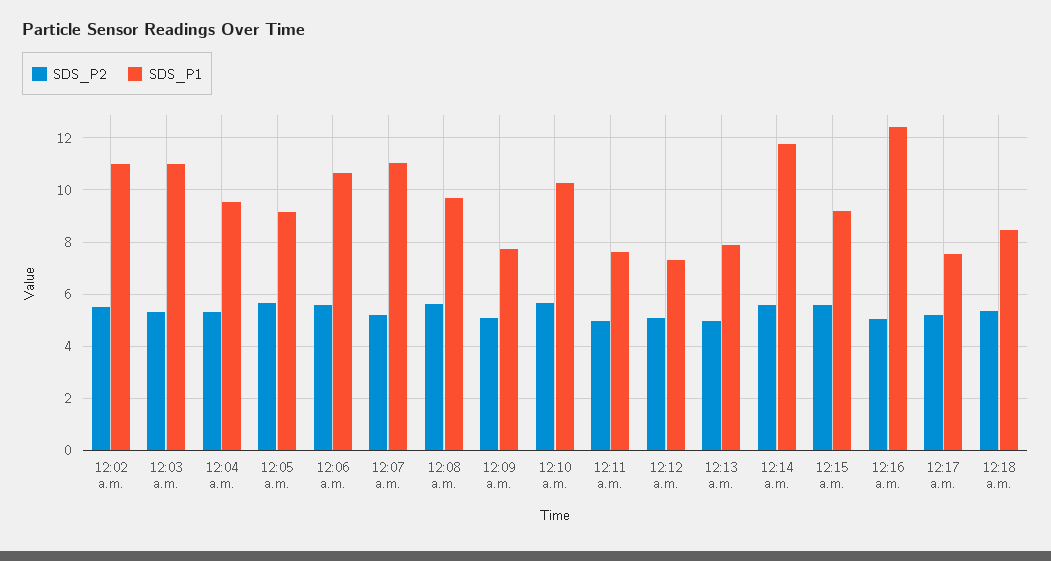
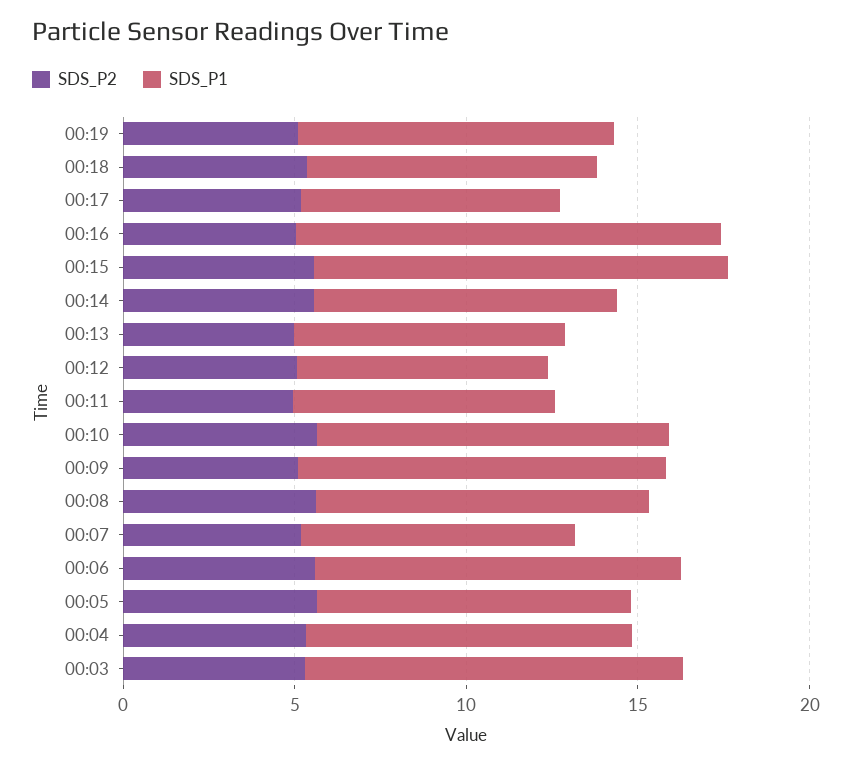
SDS_P2, 12:02 a.m.: 5.5 -> none
SDS_P1, 12:02 a.m.: 11 -> none
SDS_P1, 12:07 a.m.: 11 -> 8
SDS_P1, 12:09 a.m.: 7.75 -> 11
SDS_P1, 12:14 a.m.: 11.75 -> 9
SDS_P1, 12:15 a.m.: 9.25 -> 12
SDS_P2, 00:19: none -> 5
SDS_P1, 00:19: none -> 9

